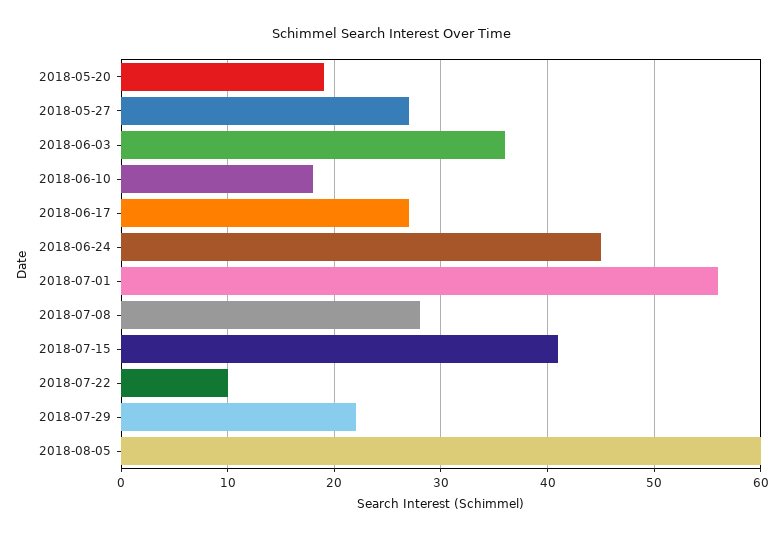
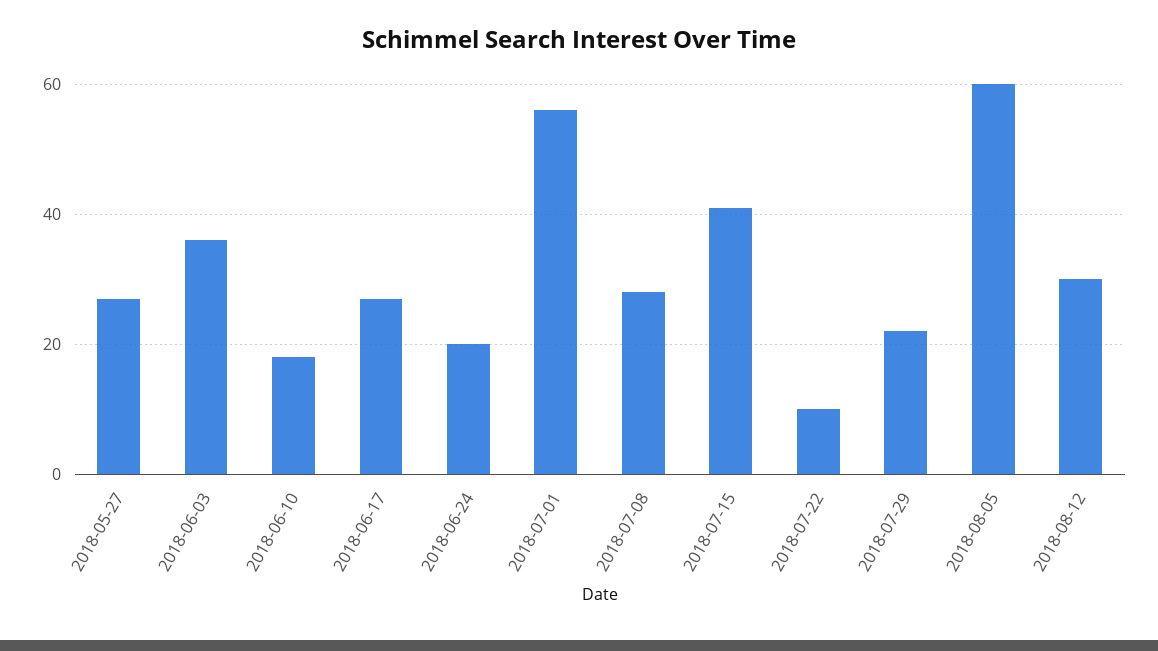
2018-05-20: 19 -> none
2018-06-24: 45 -> 20
2018-08-12: none -> 30

